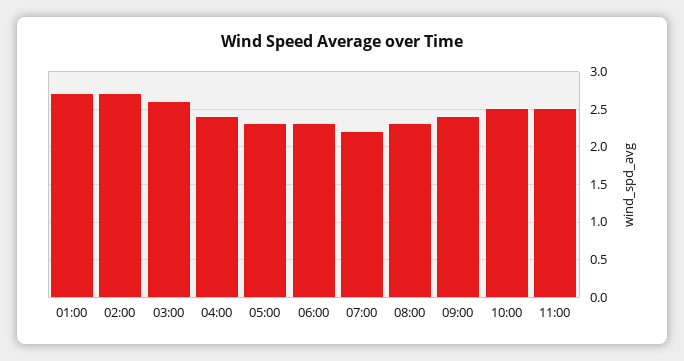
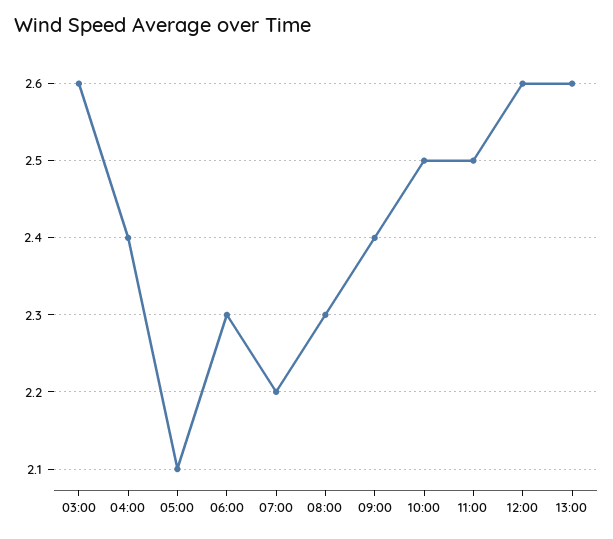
01:00: 2.7 -> none
02:00: 2.7 -> none
05:00: 2.3 -> 2.1
12:00: none -> 2.6
13:00: none -> 2.6

